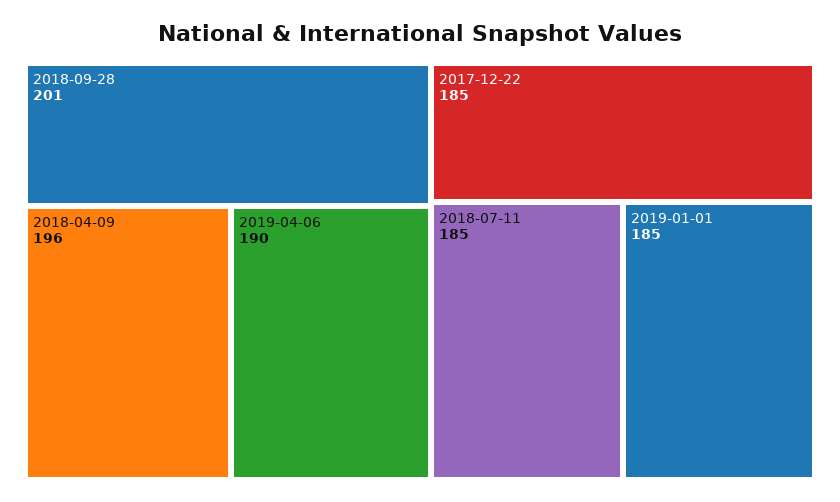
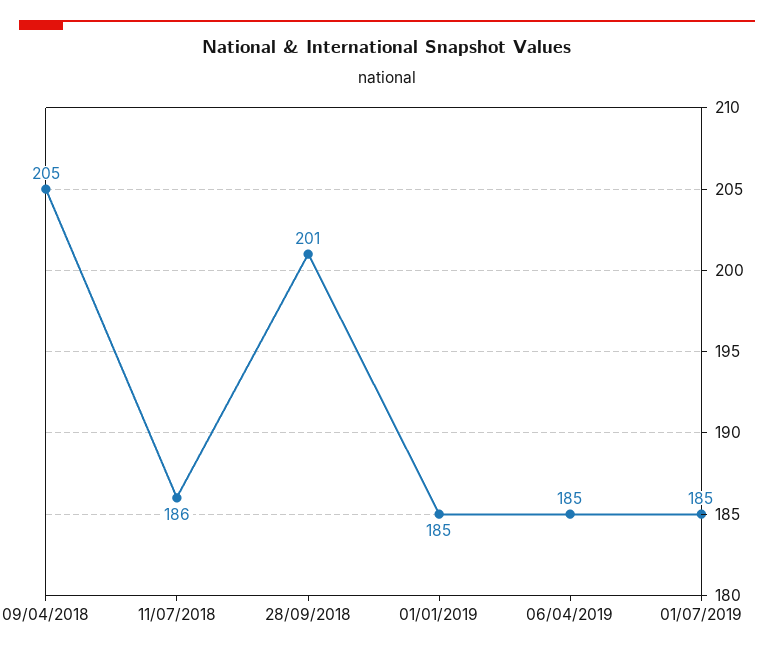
2018-04-09: 196 -> 205
2019-04-06: 190 -> 185
2017-12-22: 185 -> none
2018-07-11: 185 -> 186
01/07/2019: none -> 185

